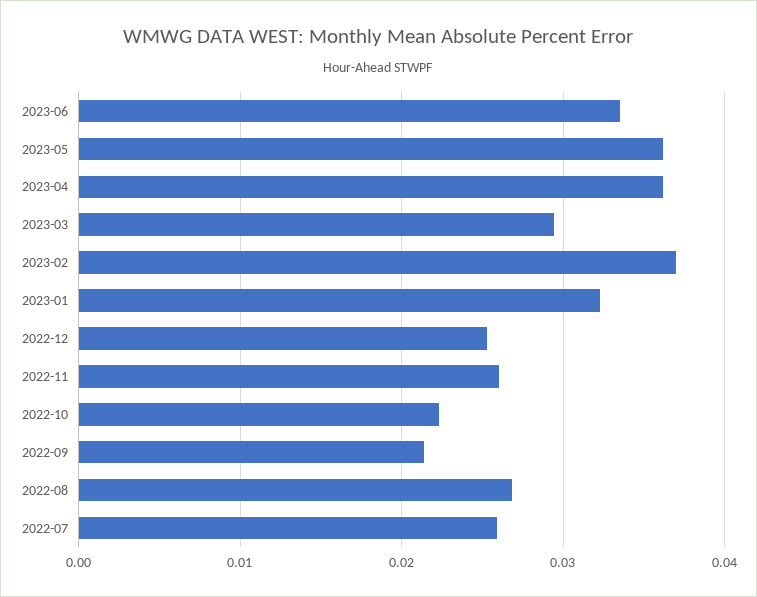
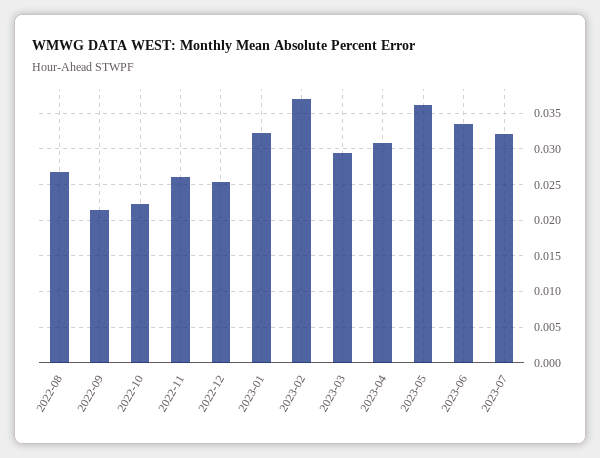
2023-04: 0.036 -> 0.031
2022-07: 0.026 -> none
2023-07: none -> 0.032

